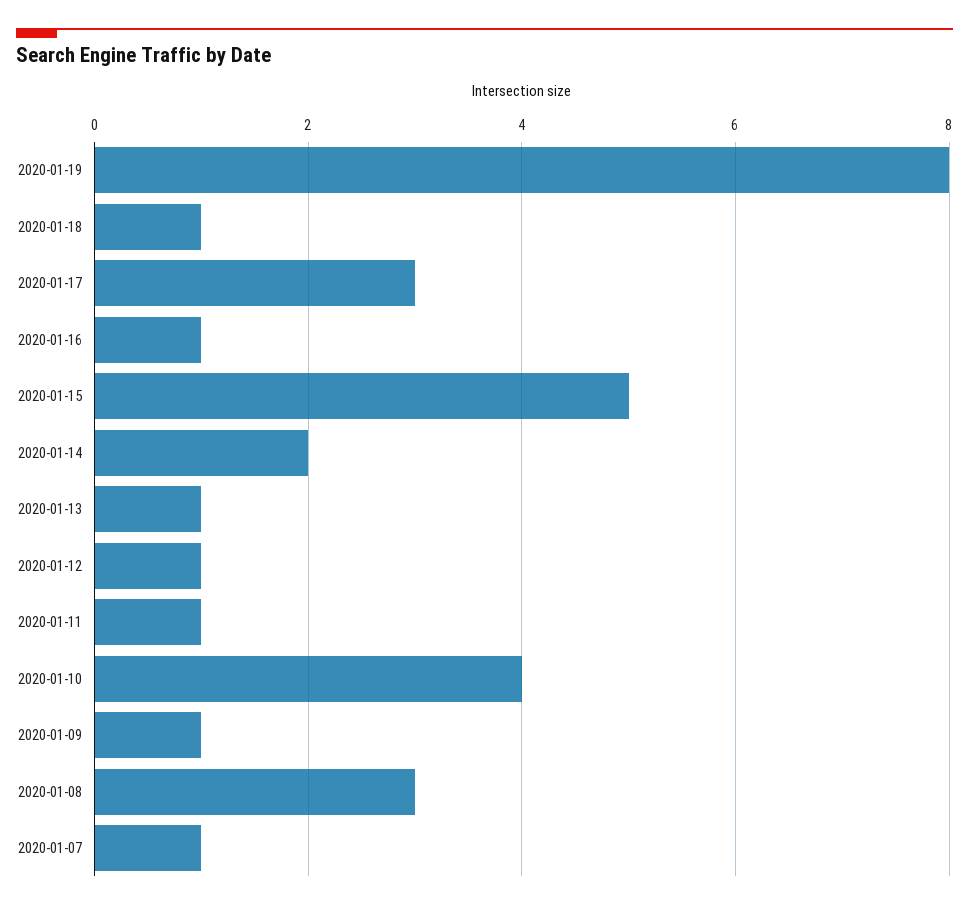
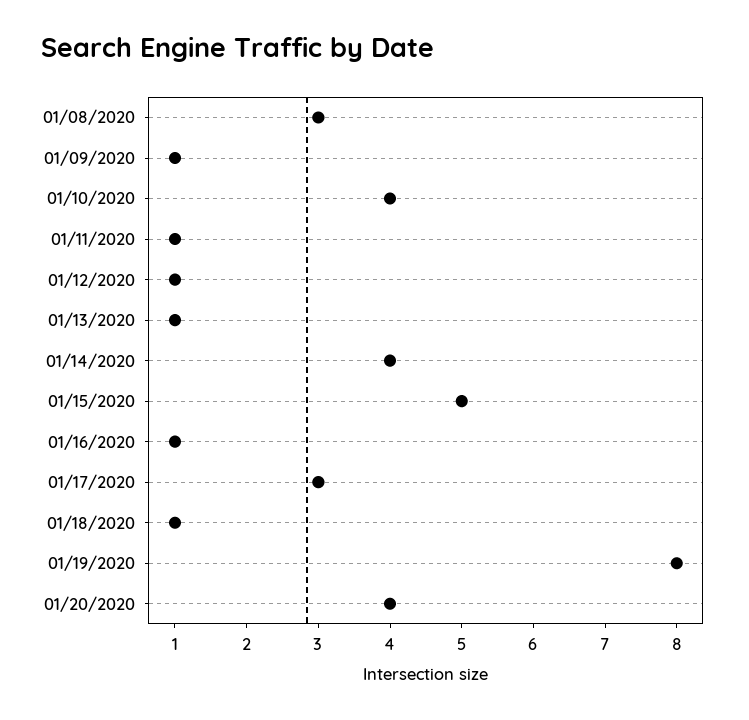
2020-01-14: 2 -> 4
2020-01-07: 1 -> none
01/20/2020: none -> 4

